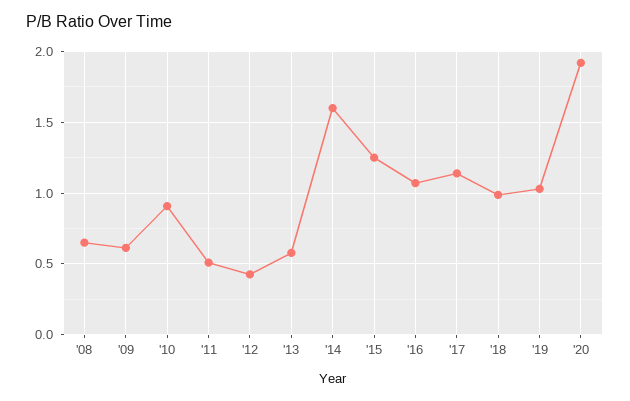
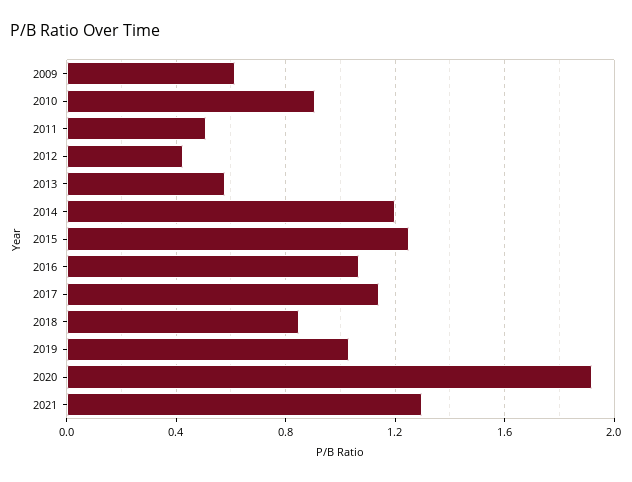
'08: 0.65 -> none
'14: 1.6 -> 1.2
'18: 1 -> 0.85
2021: none -> 1.3

